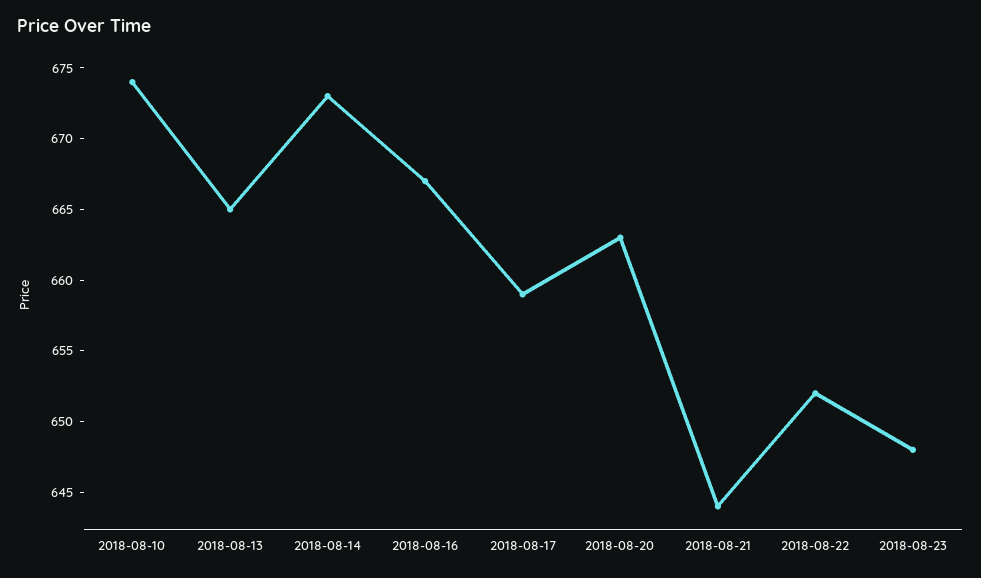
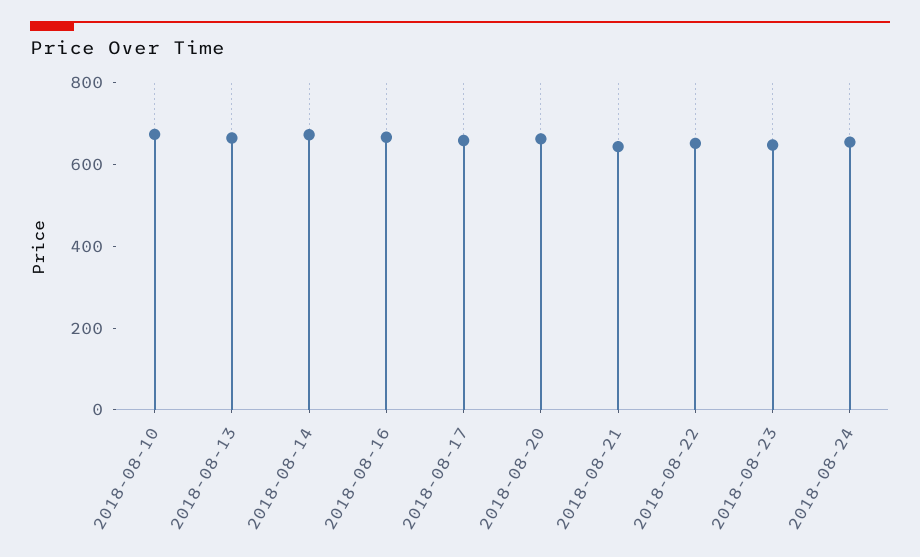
2018-08-24: none -> 650

